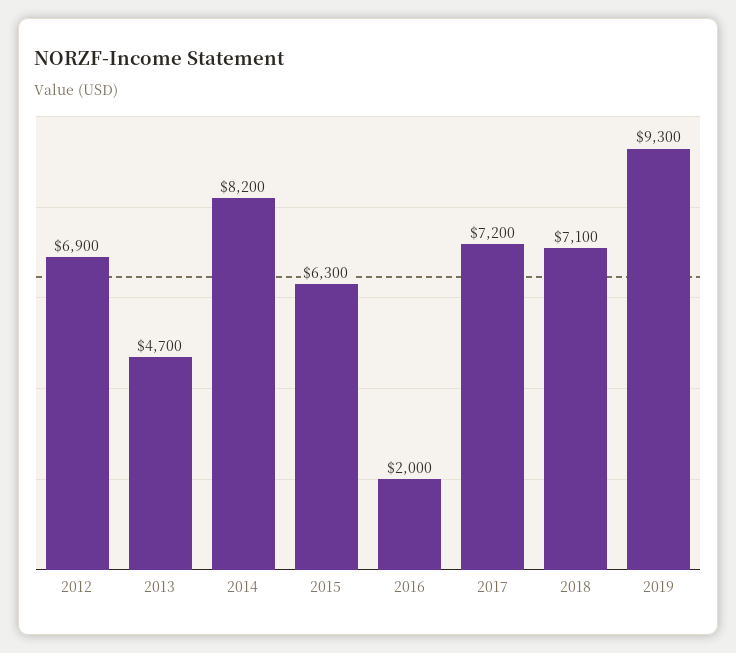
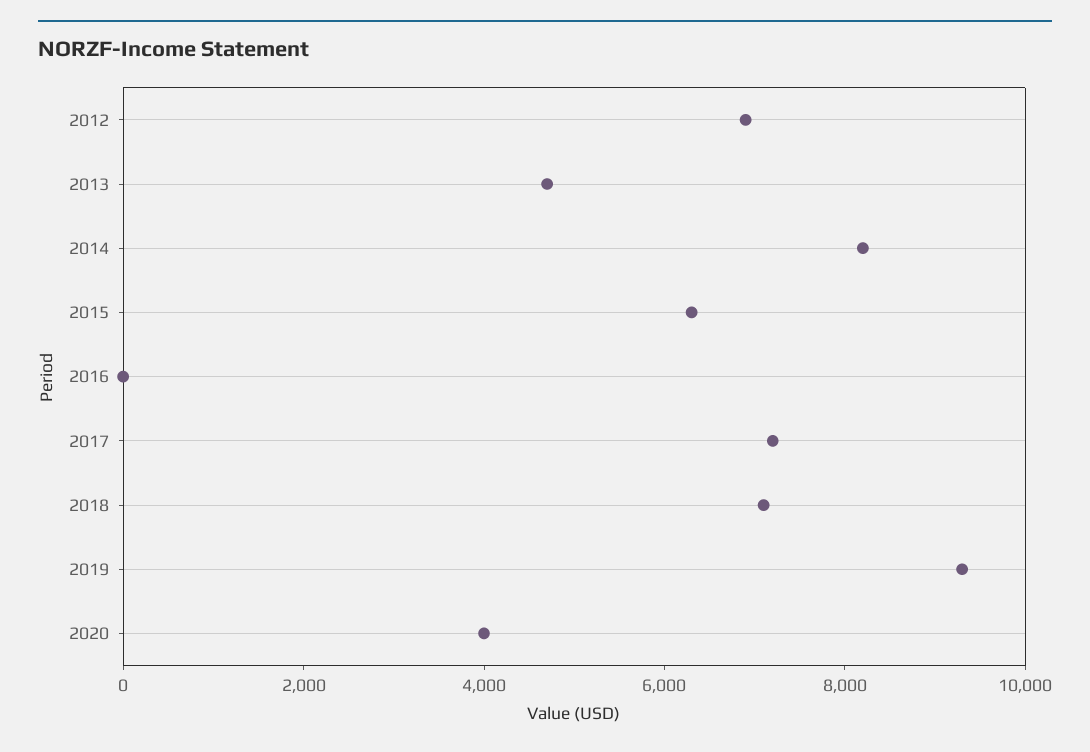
2016: 2000 -> 0
2020: none -> 4000

